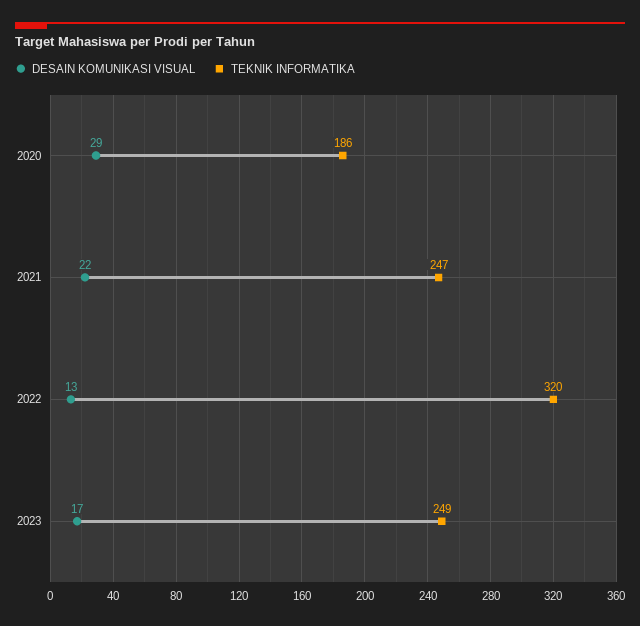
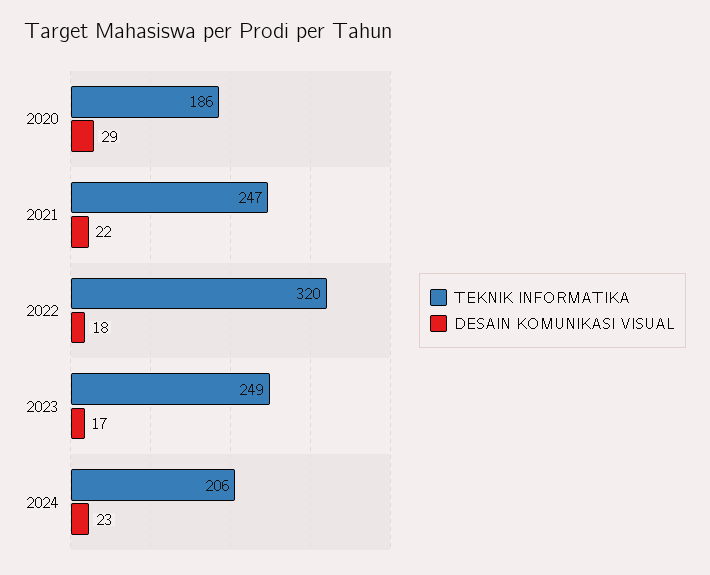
DESAIN KOMUNIKASI VISUAL, 2022: 13 -> 18
TEKNIK INFORMATIKA, 2024: none -> 206
DESAIN KOMUNIKASI VISUAL, 2024: none -> 23

